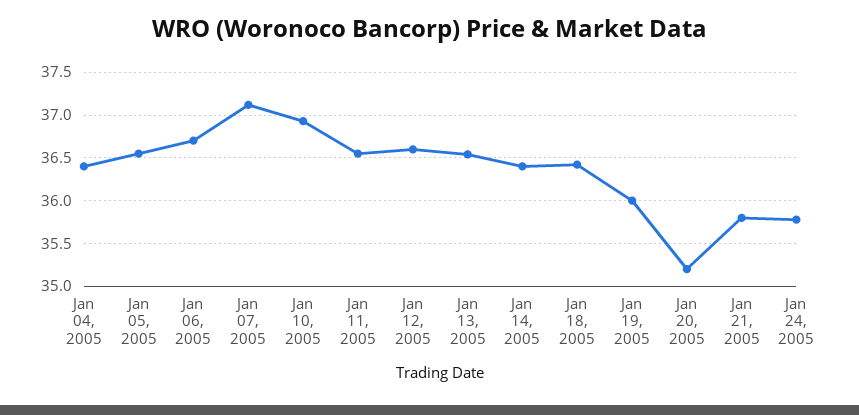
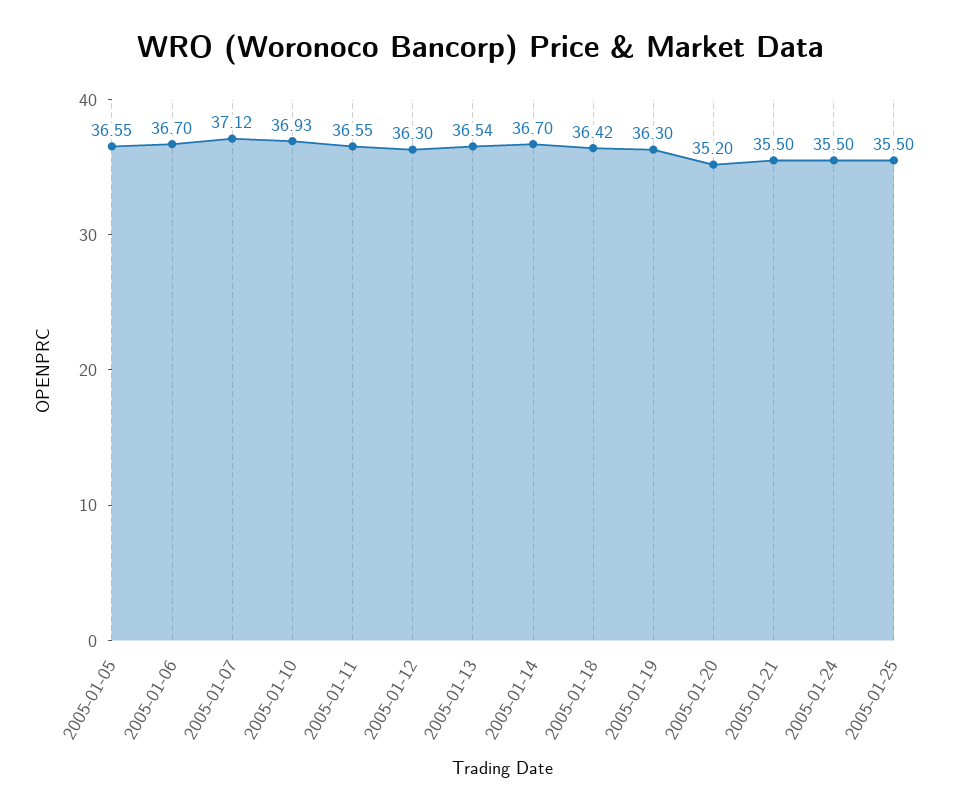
Jan 04, 2005: 36.4 -> none
Jan 12, 2005: 36.6 -> 36.3
Jan 14, 2005: 36.4 -> 36.7
Jan 19, 2005: 36 -> 36.3
Jan 21, 2005: 35.8 -> 35.5
Jan 24, 2005: 35.8 -> 35.5
2005-01-25: none -> 35.5

